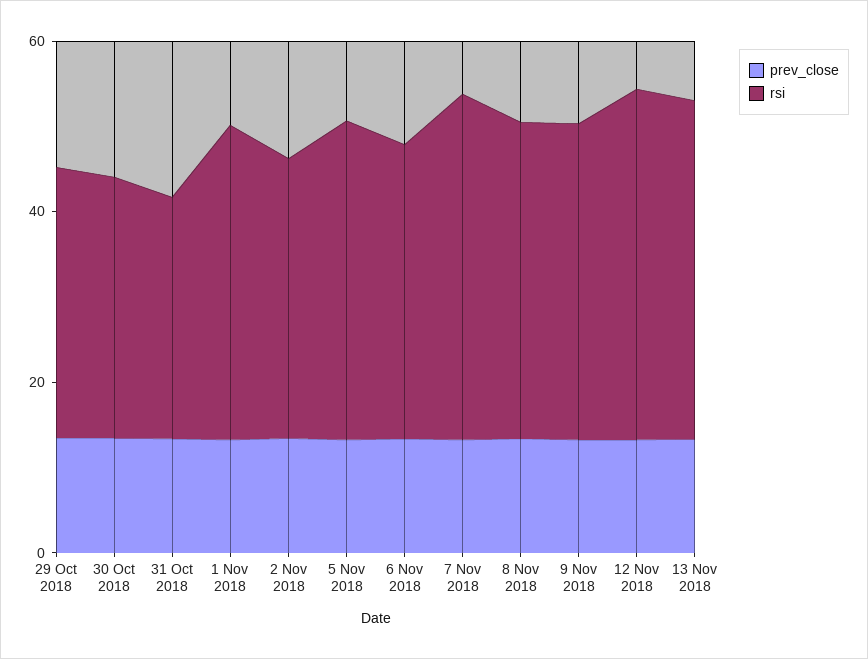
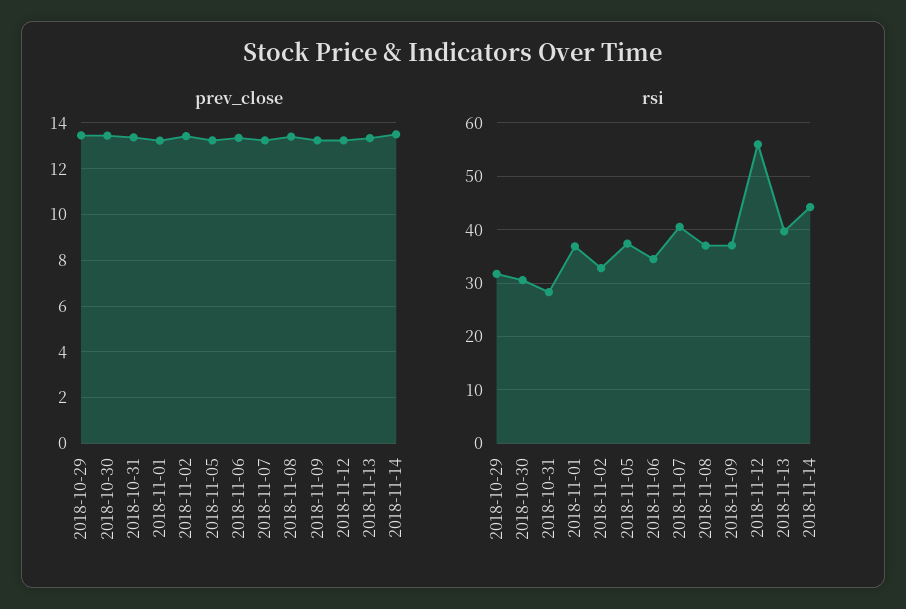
rsi, 12 Nov 2018: 40 -> 56
prev_close, 2018-11-14: none -> 13.5
rsi, 2018-11-14: none -> 44

